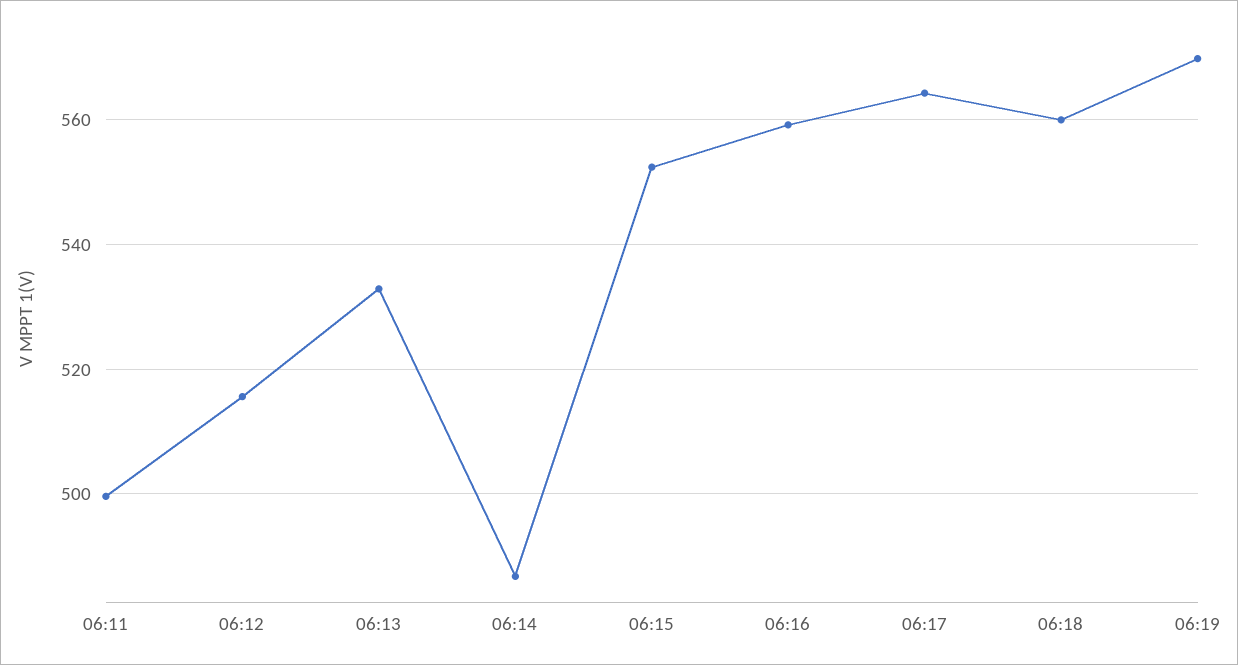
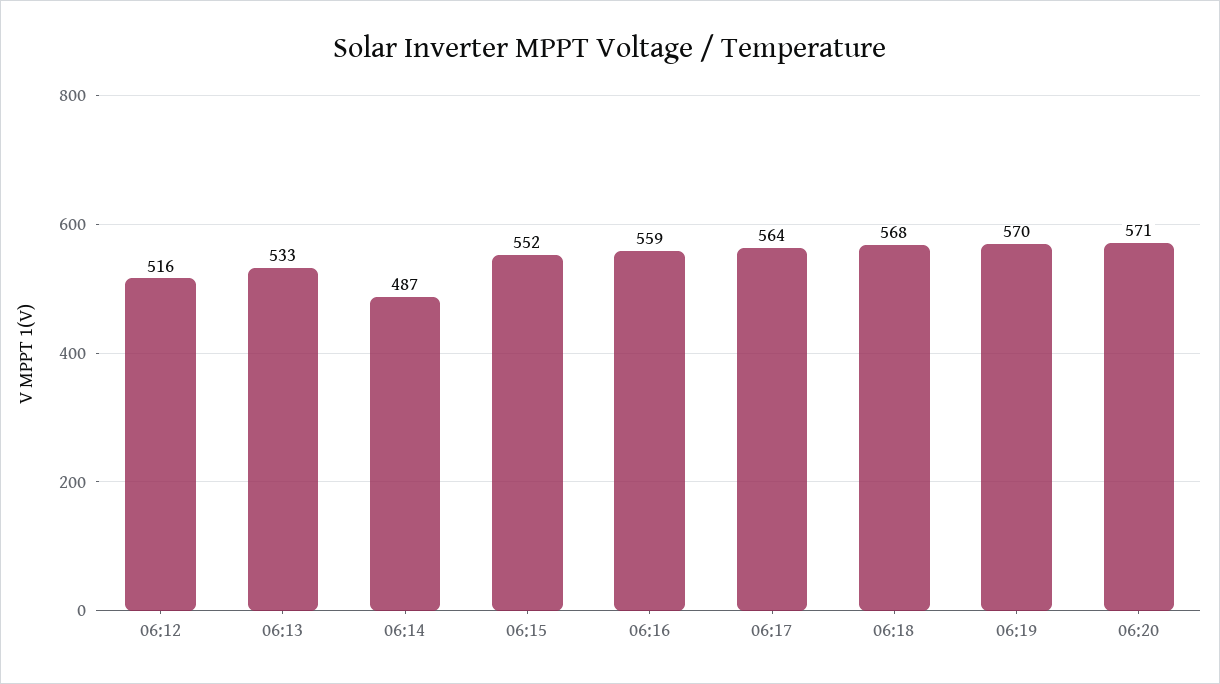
06:11: 500 -> none
06:18: 560 -> 568
06:20: none -> 571

